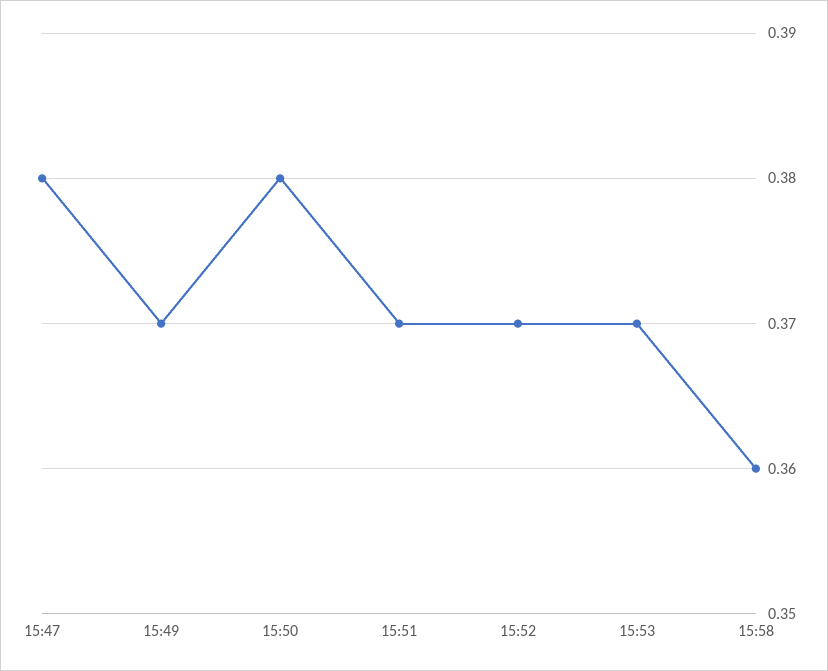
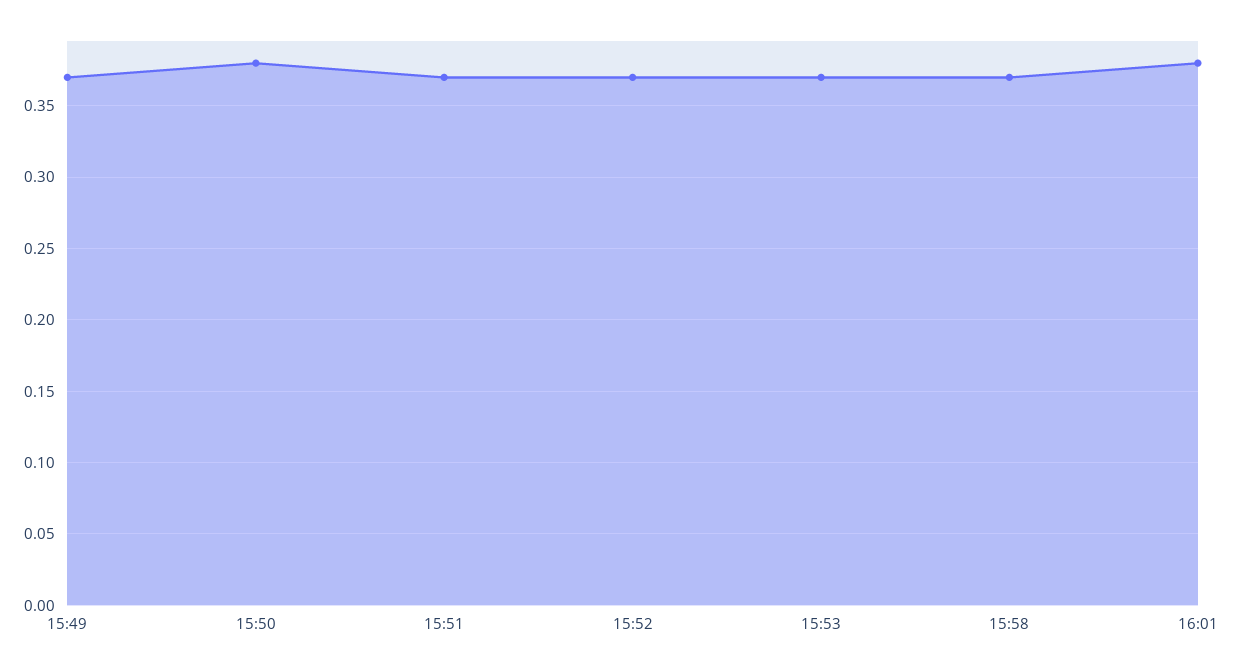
15:47: 0.38 -> none
15:58: 0.36 -> 0.37
16:01: none -> 0.38

